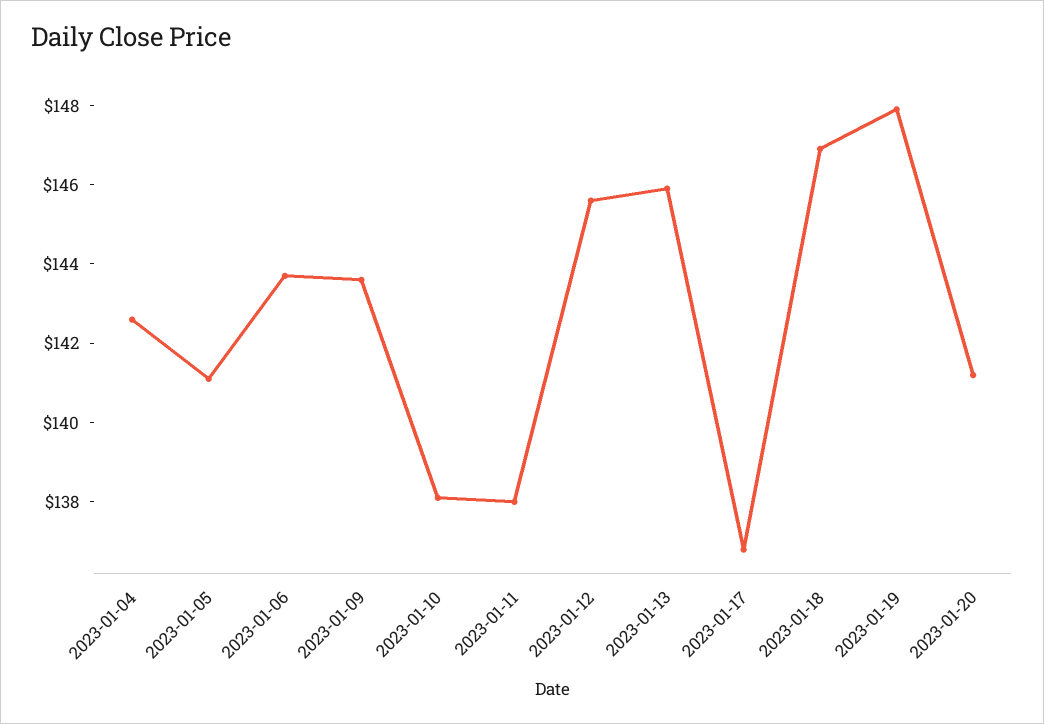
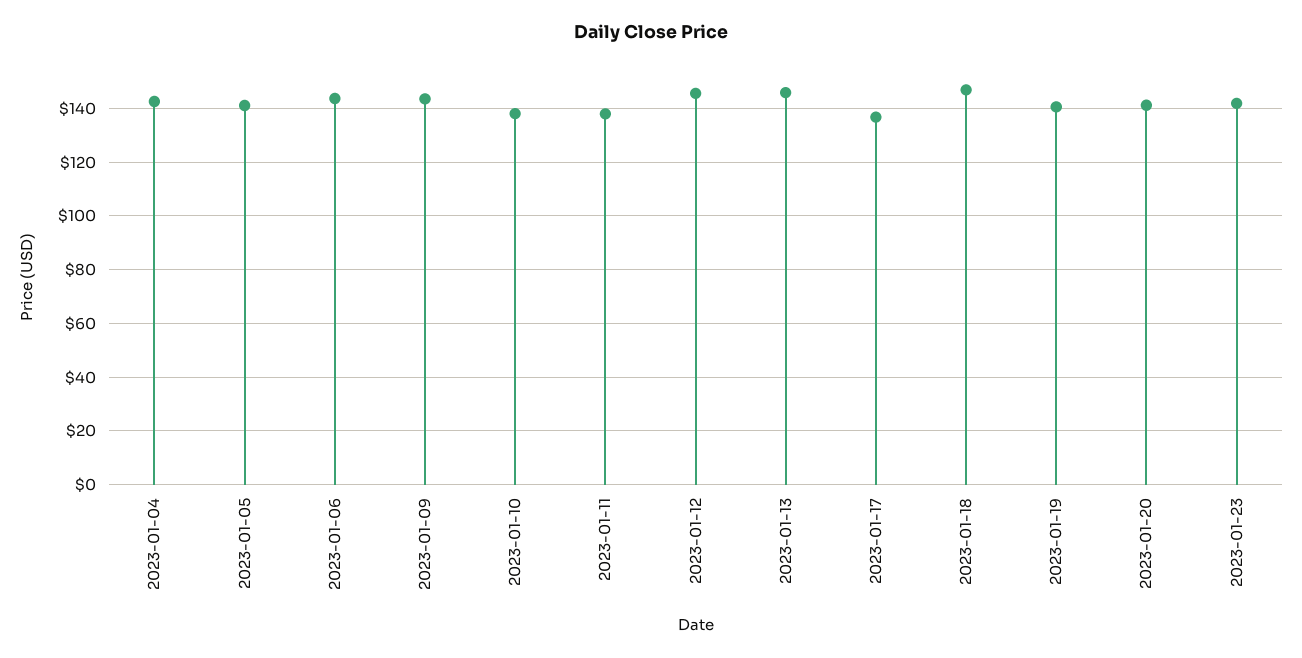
2023-01-19: 148 -> 140
2023-01-23: none -> 142.5

